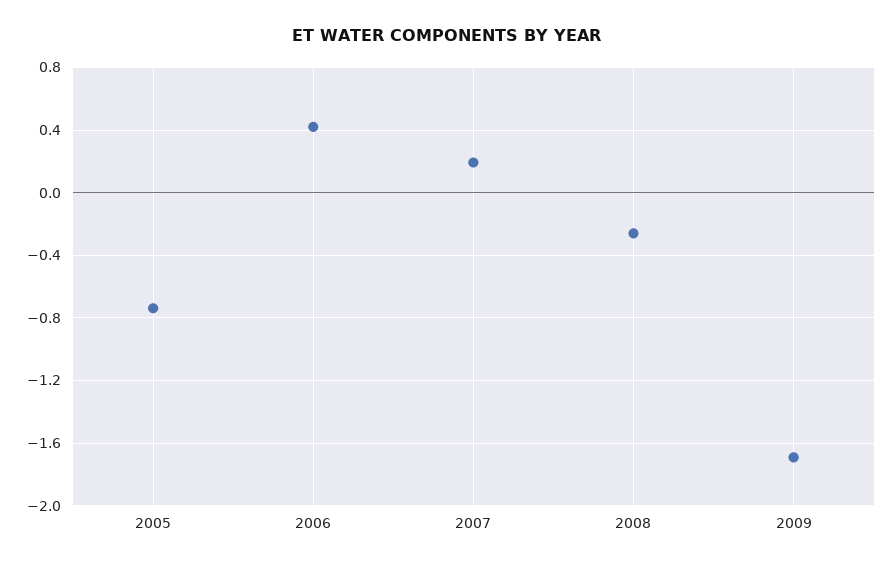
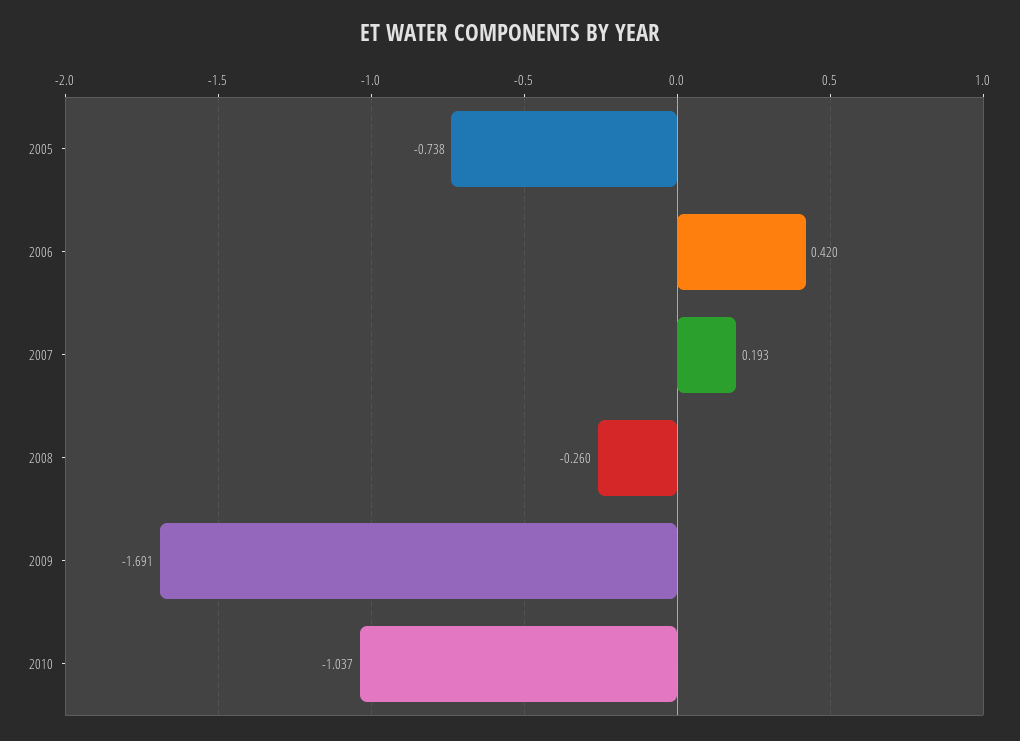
2010: none -> -1.037

